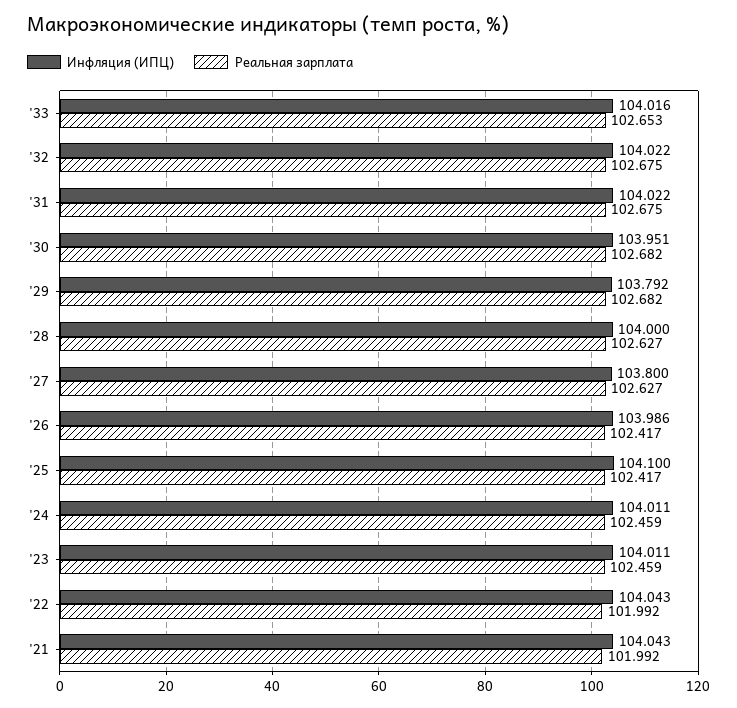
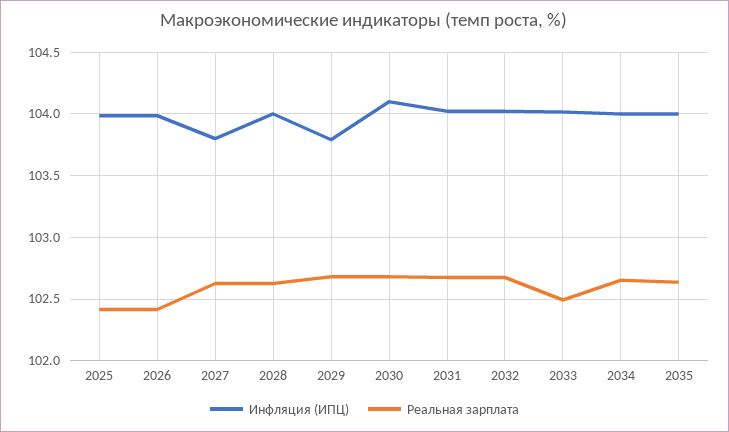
Реальная зарплата, '33: 102.653 -> 102.5
Инфляция (ИПЦ), '30: 103.951 -> 104.1
Инфляция (ИПЦ), '25: 104.1 -> 104
Инфляция (ИПЦ), '24: 104.011 -> none
Реальная зарплата, '24: 102.459 -> none
Инфляция (ИПЦ), '23: 104.011 -> none
Реальная зарплата, '23: 102.459 -> none
Инфляция (ИПЦ), '22: 104.043 -> none
Реальная зарплата, '22: 101.992 -> none
Инфляция (ИПЦ), '21: 104.043 -> none
Реальная зарплата, '21: 101.992 -> none
Инфляция (ИПЦ), 2034: none -> 104
Реальная зарплата, 2034: none -> 102.65
Инфляция (ИПЦ), 2035: none -> 104
Реальная зарплата, 2035: none -> 102.65

